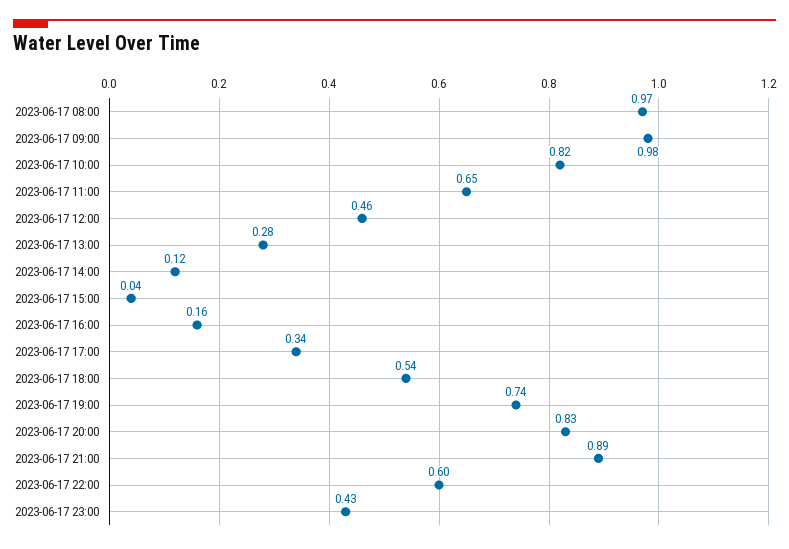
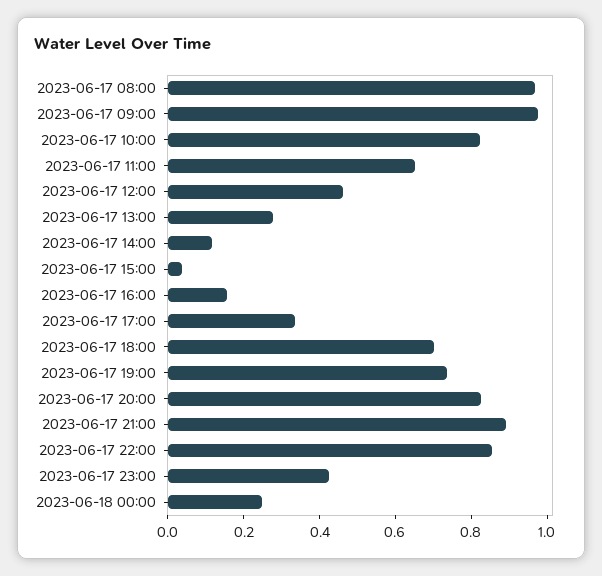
2023-06-17 18:00: 0.54 -> 0.7
2023-06-17 22:00: 0.6 -> 0.85
2023-06-18 00:00: none -> 0.25

